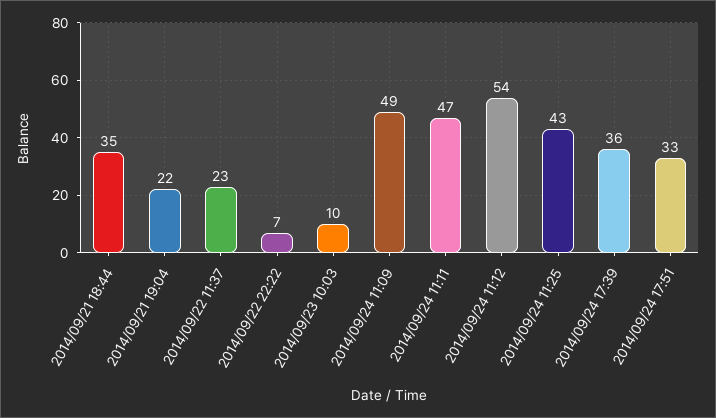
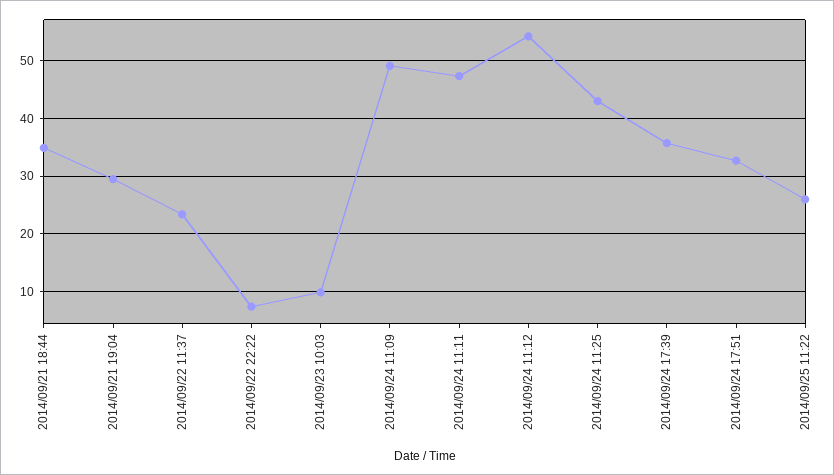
2014/09/21 19:04: 22 -> 30
2014/09/25 11:22: none -> 26

